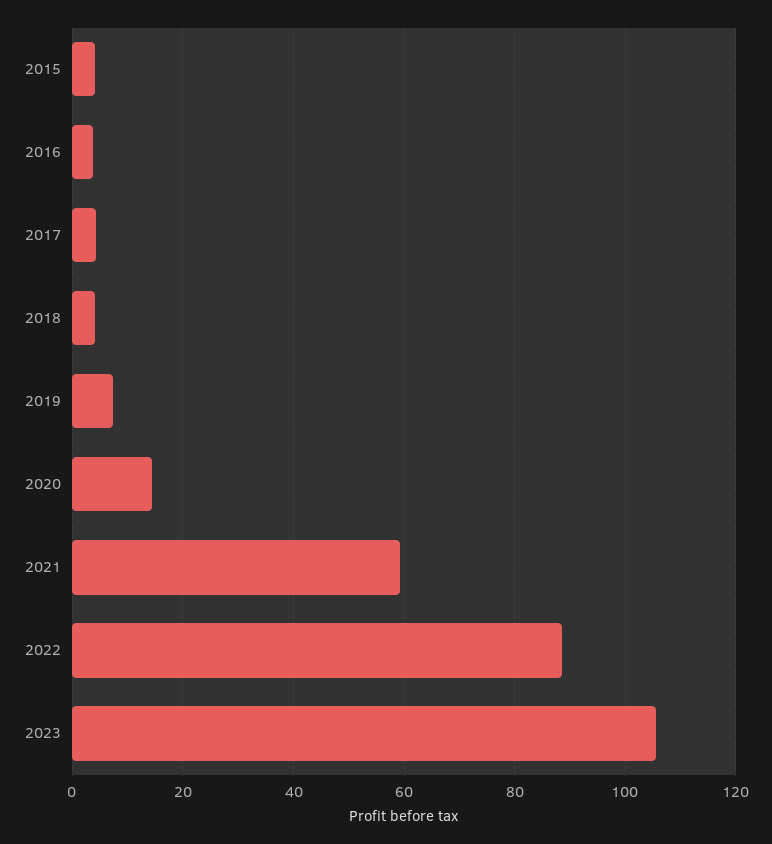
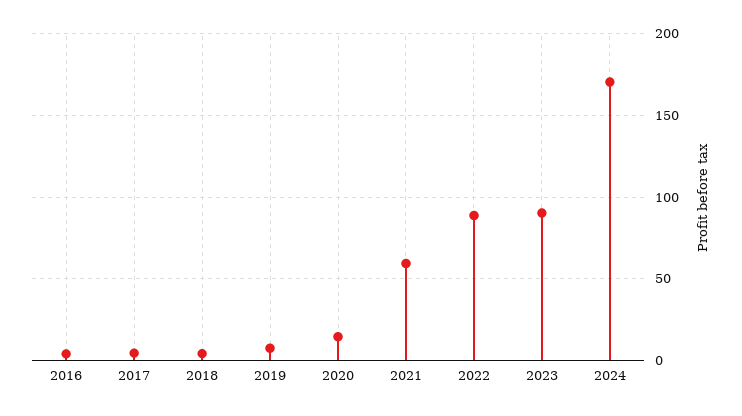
2015: 4 -> none
2023: 106 -> 90
2024: none -> 170

